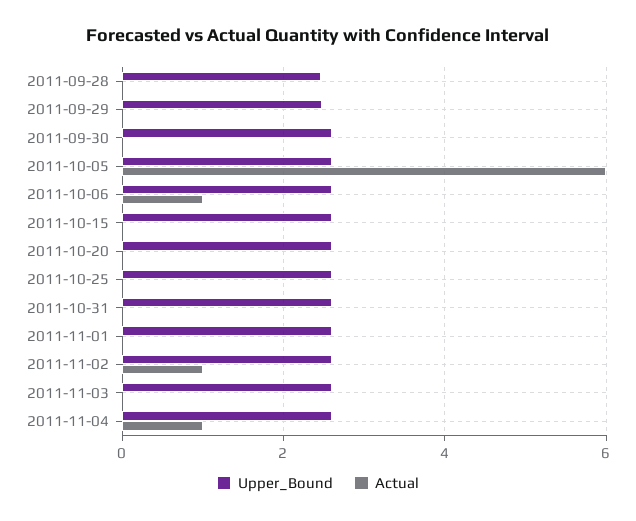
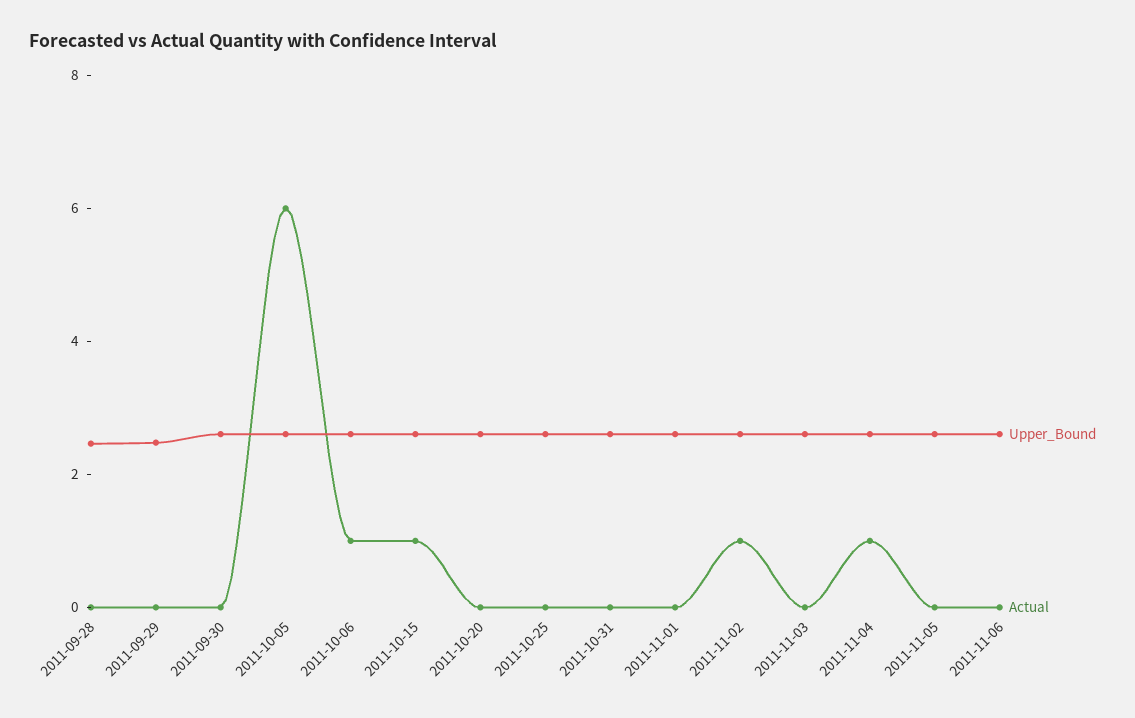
Actual, 2011-10-15: 0 -> 1
Upper_Bound, 2011-11-05: none -> 2.5
Actual, 2011-11-05: none -> 0
Upper_Bound, 2011-11-06: none -> 2.5
Actual, 2011-11-06: none -> 0

